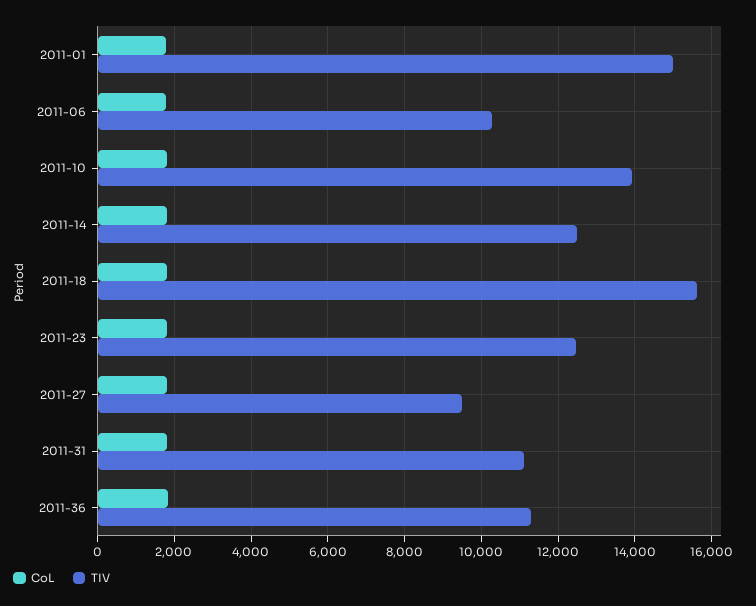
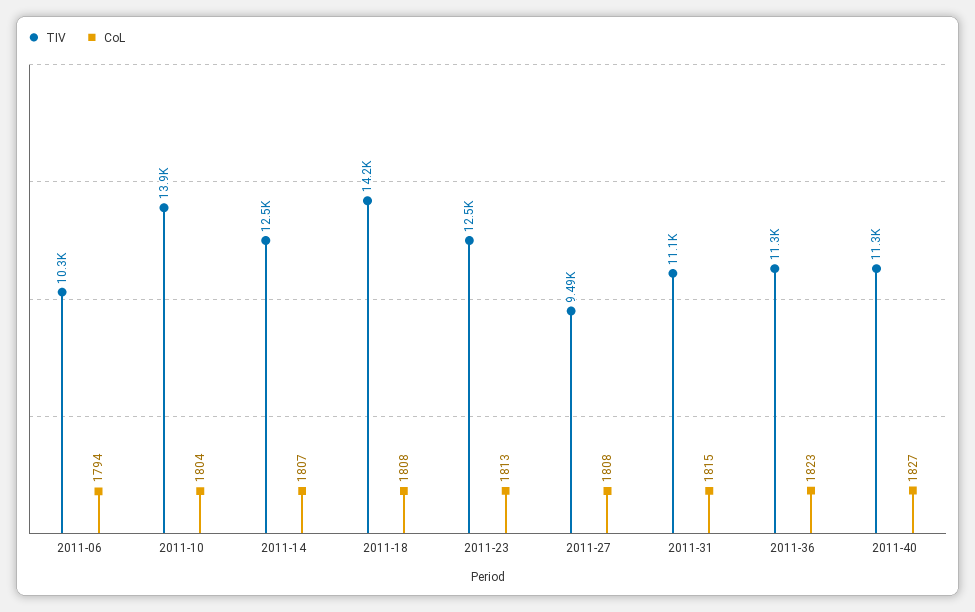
CoL, 2011-01: 1800 -> none
TIV, 2011-01: 15000 -> none
TIV, 2011-18: 15600 -> 14200
TIV, 2011-40: none -> 11300
CoL, 2011-40: none -> 1827

